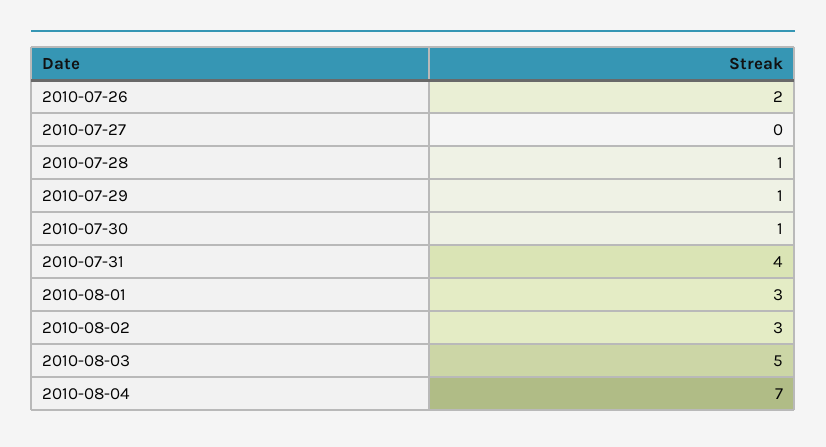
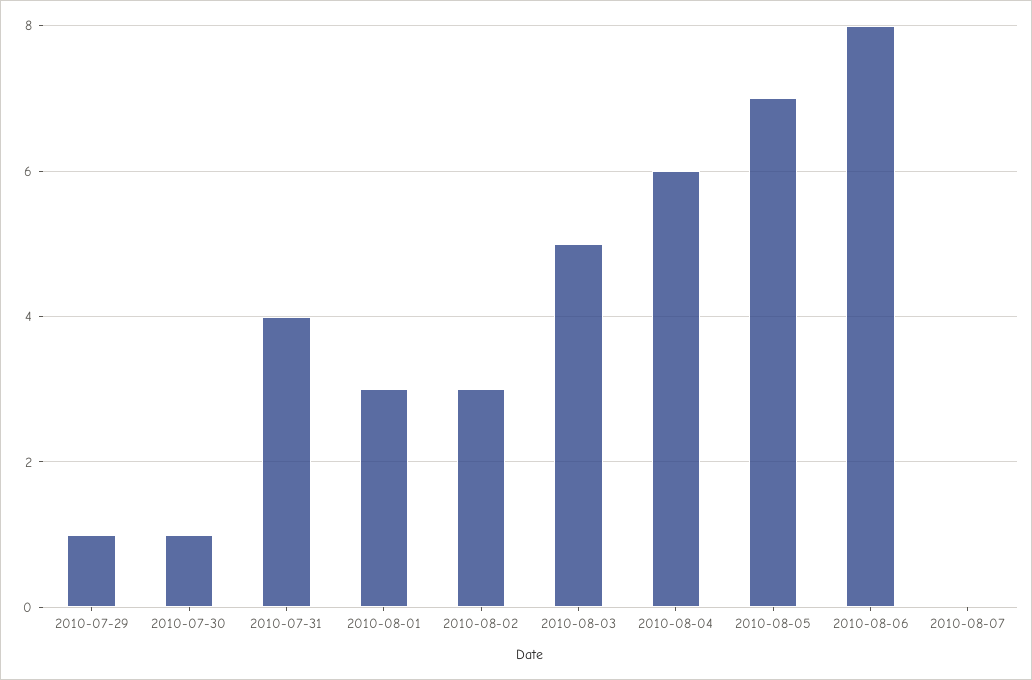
2010-07-26: 2 -> none
2010-07-27: 0 -> none
2010-07-28: 1 -> none
2010-08-04: 7 -> 6
2010-08-05: none -> 7
2010-08-06: none -> 8
2010-08-07: none -> 0

